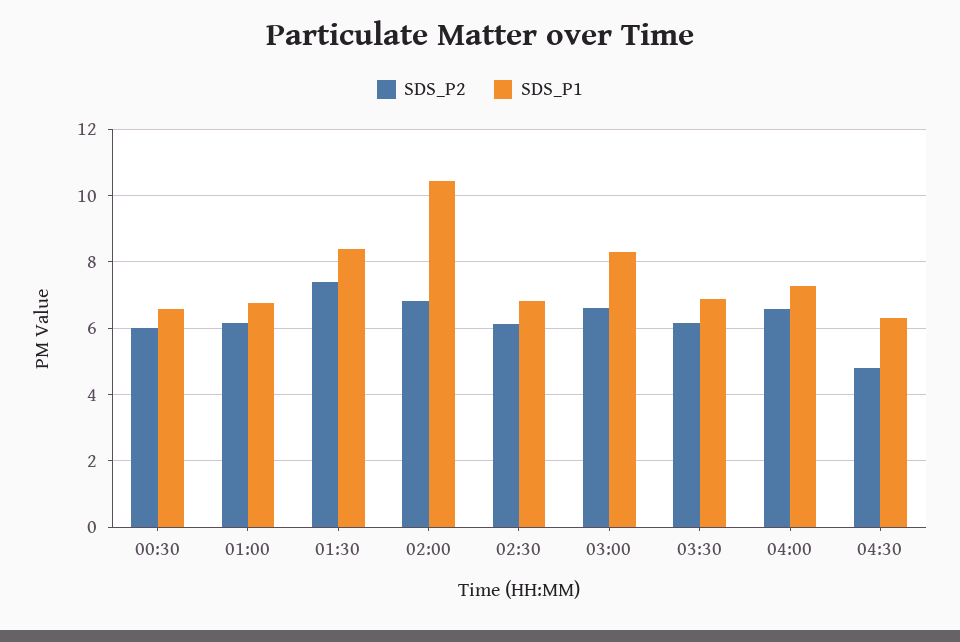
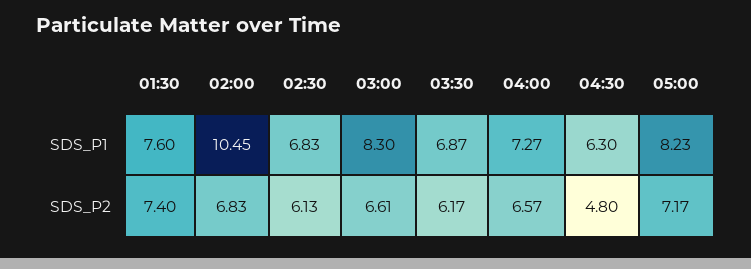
SDS_P2, 00:30: 6 -> none
SDS_P1, 00:30: 6.6 -> none
SDS_P2, 01:00: 6.2 -> none
SDS_P1, 01:00: 6.8 -> none
SDS_P1, 01:30: 8.4 -> 7.6
SDS_P1, 05:00: none -> 8.23
SDS_P2, 05:00: none -> 7.17

